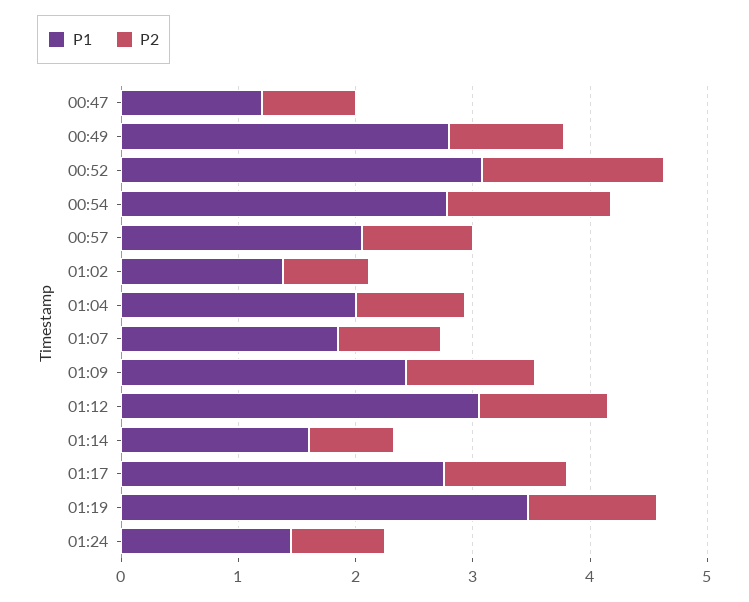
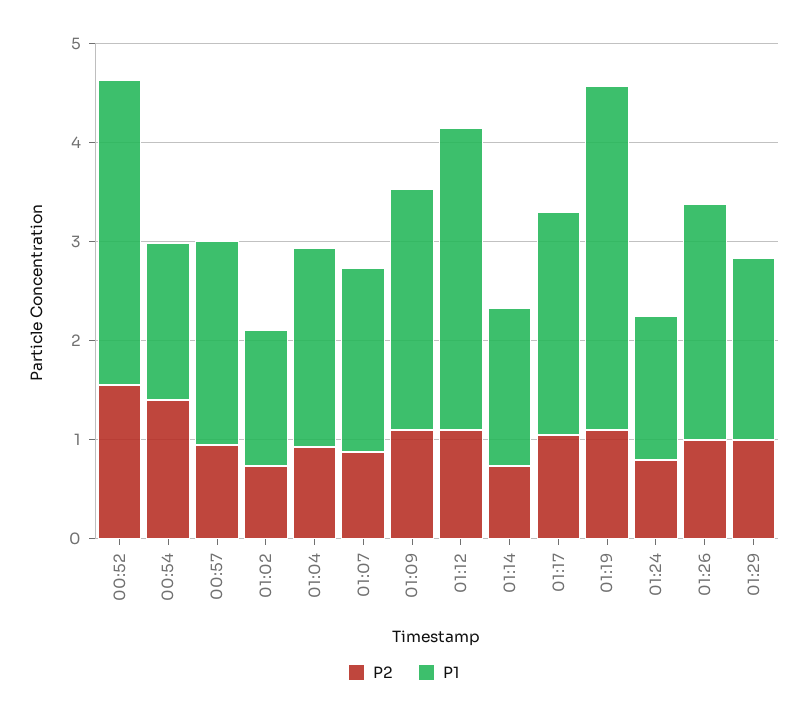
P1, 00:47: 1.2 -> none
P2, 00:47: 0.8 -> none
P1, 00:49: 2.8 -> none
P2, 00:49: 1 -> none
P1, 00:54: 2.8 -> 1.6
P1, 01:17: 2.8 -> 2.2
P2, 01:26: none -> 1
P1, 01:26: none -> 2.4
P2, 01:29: none -> 1
P1, 01:29: none -> 1.8

